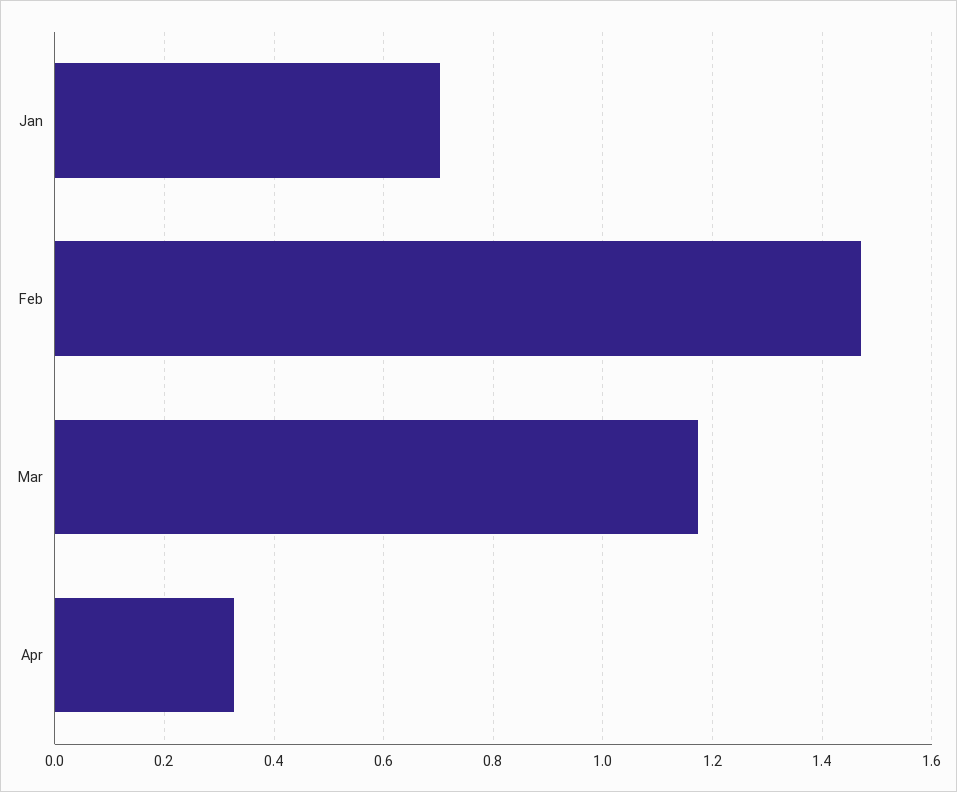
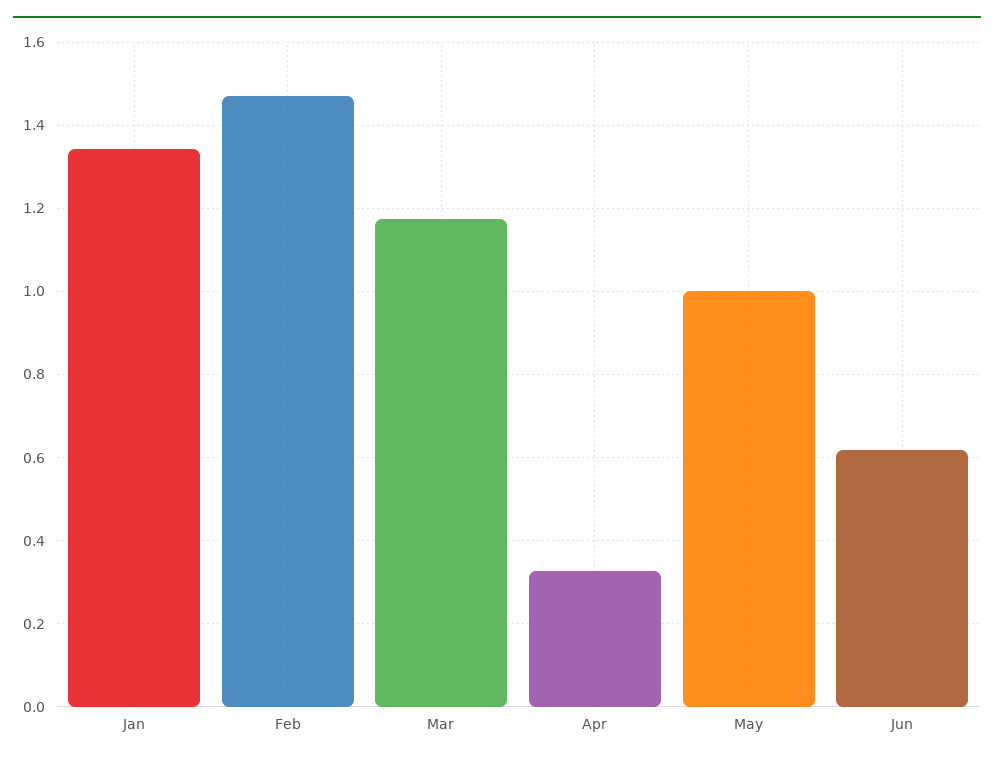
Jan: 0.7 -> 1.34
May: none -> 1
Jun: none -> 0.62

